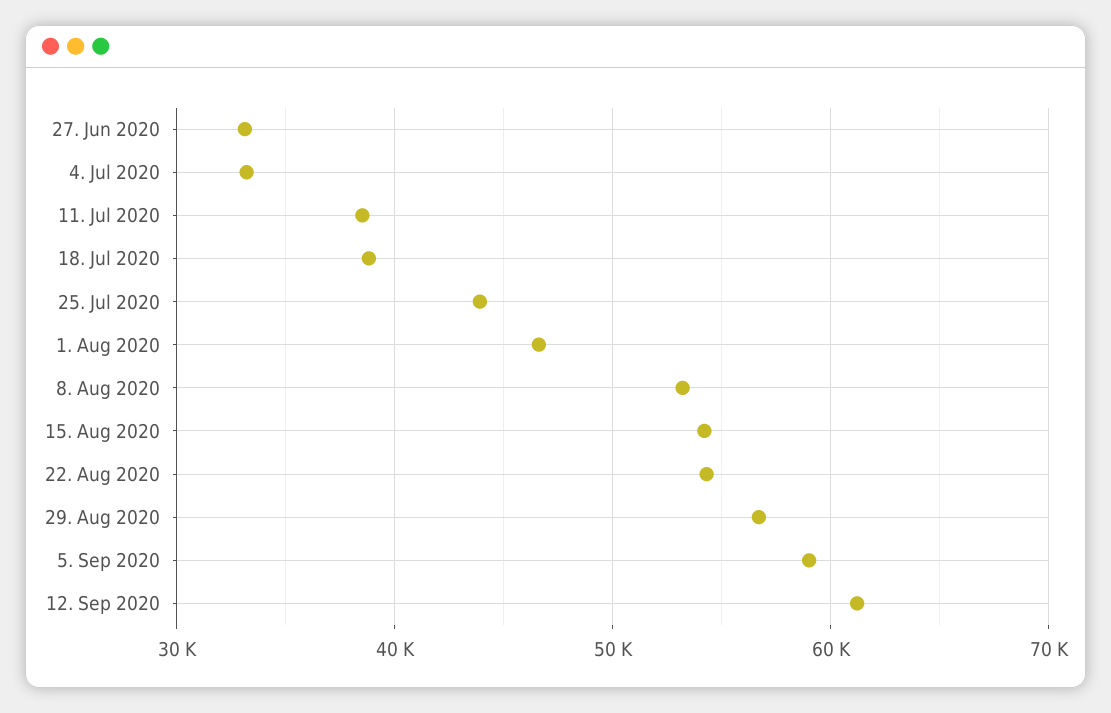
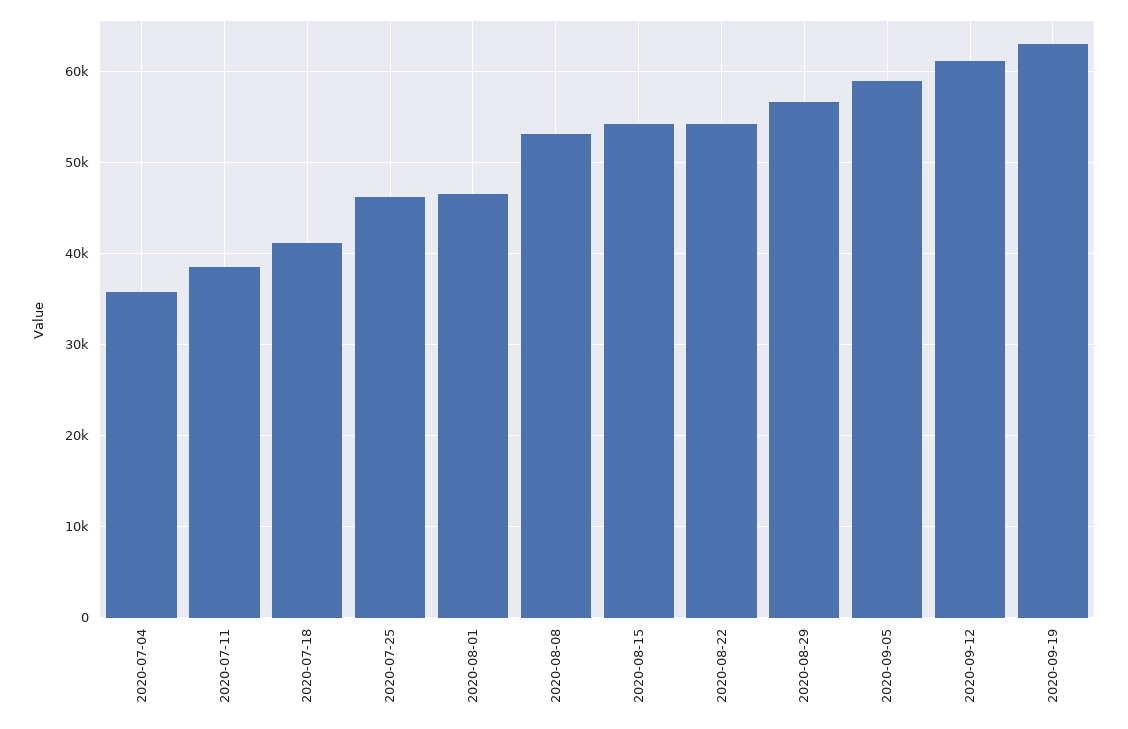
27. Jun 2020: 33000 -> none
4. Jul 2020: 33000 -> 36000
18. Jul 2020: 39000 -> 41000
25. Jul 2020: 44000 -> 46000
2020-09-19: none -> 63000

